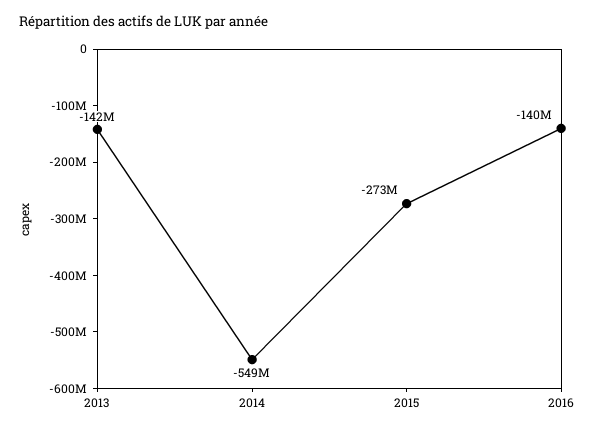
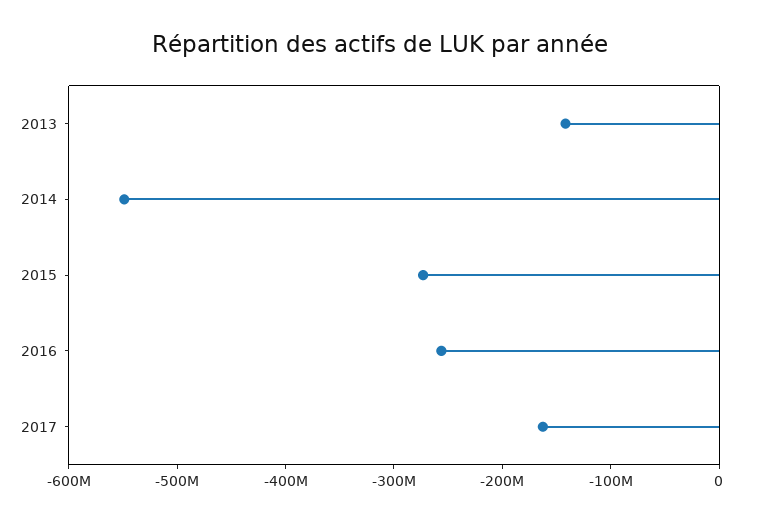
2016: -140000000 -> -260000000
2017: none -> -160000000

